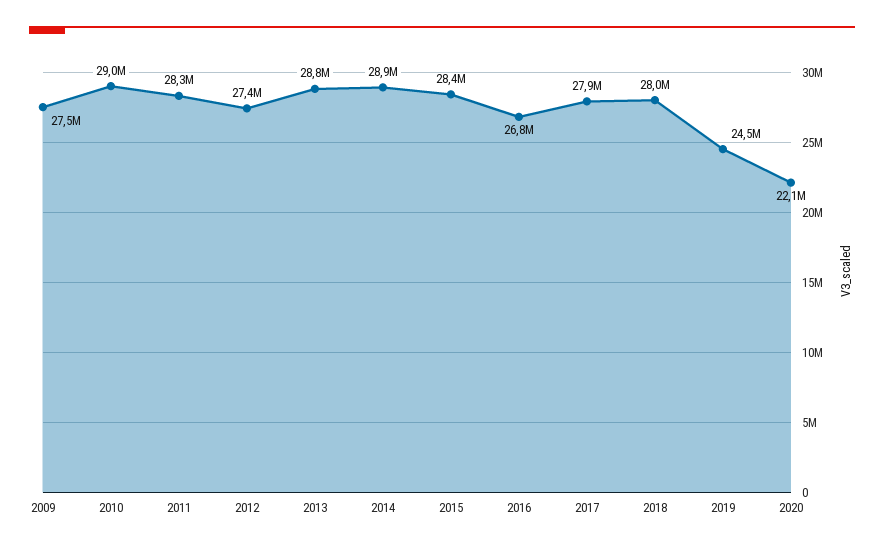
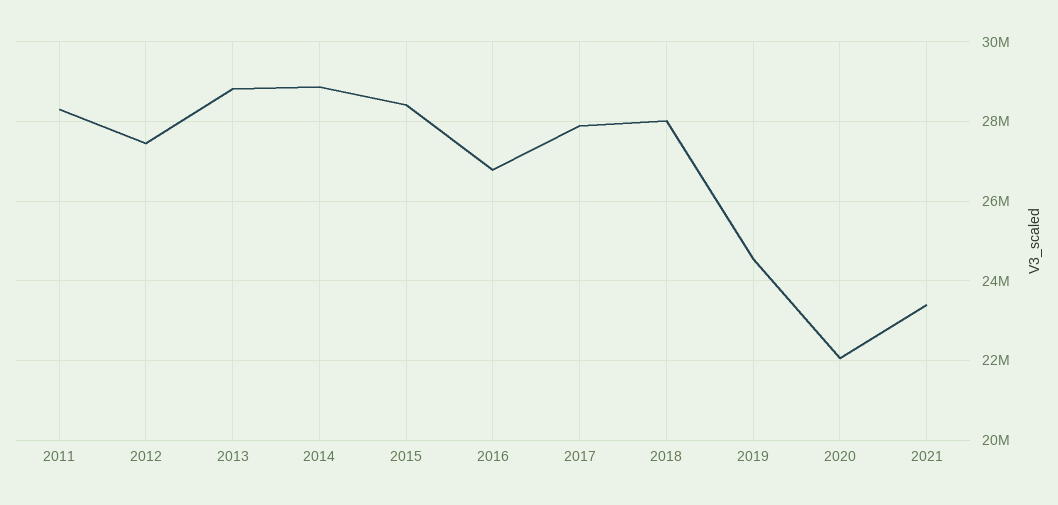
2009: 27500000 -> none
2010: 29000000 -> none
2021: none -> 23400000

